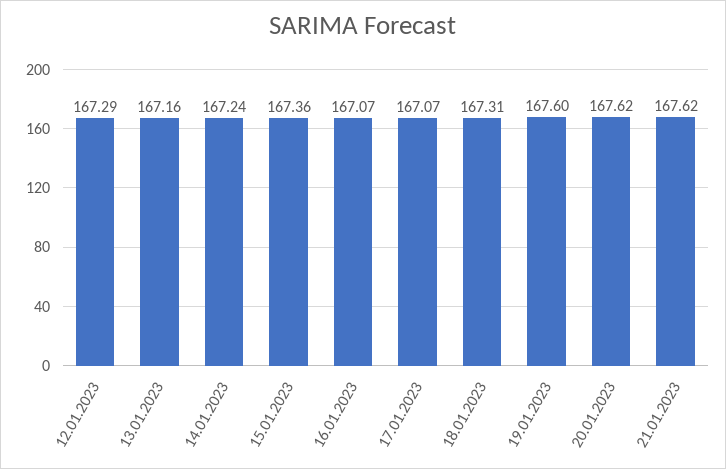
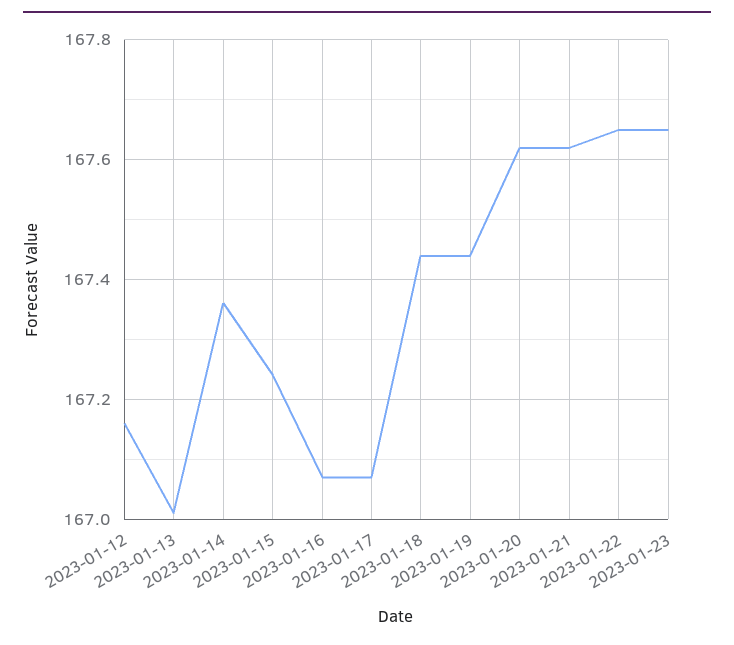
12.01.2023: 167.29 -> 167.15
13.01.2023: 167.16 -> 167
14.01.2023: 167.24 -> 167.35
15.01.2023: 167.36 -> 167.25
18.01.2023: 167.31 -> 167.45
19.01.2023: 167.6 -> 167.45
2023-01-22: none -> 167.65
2023-01-23: none -> 167.65

